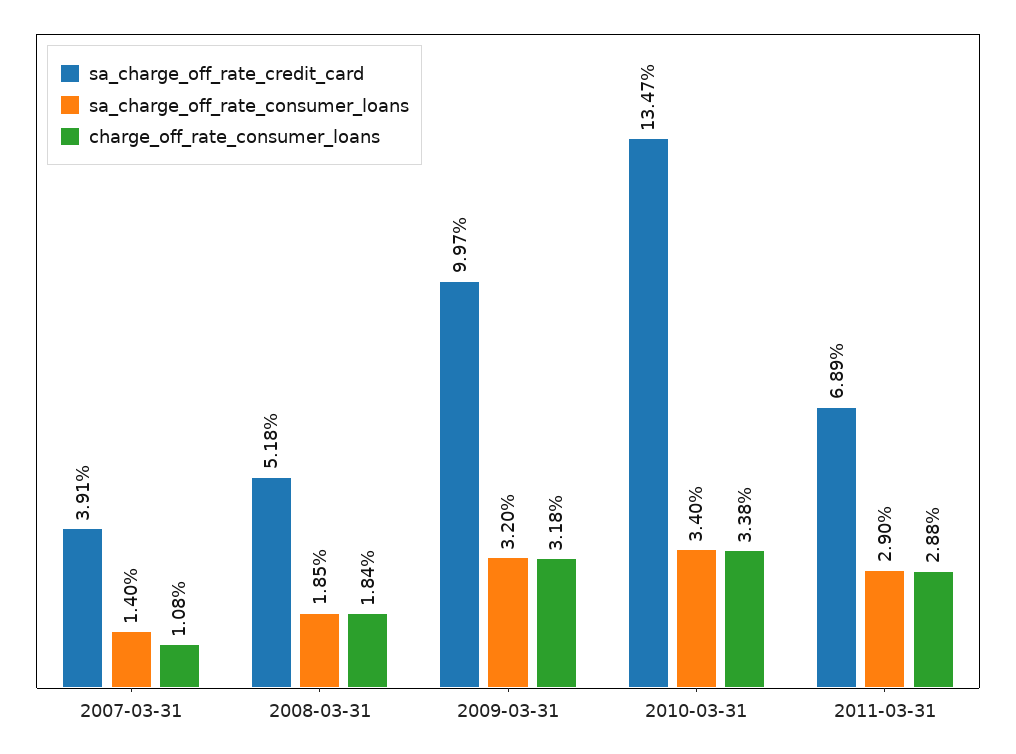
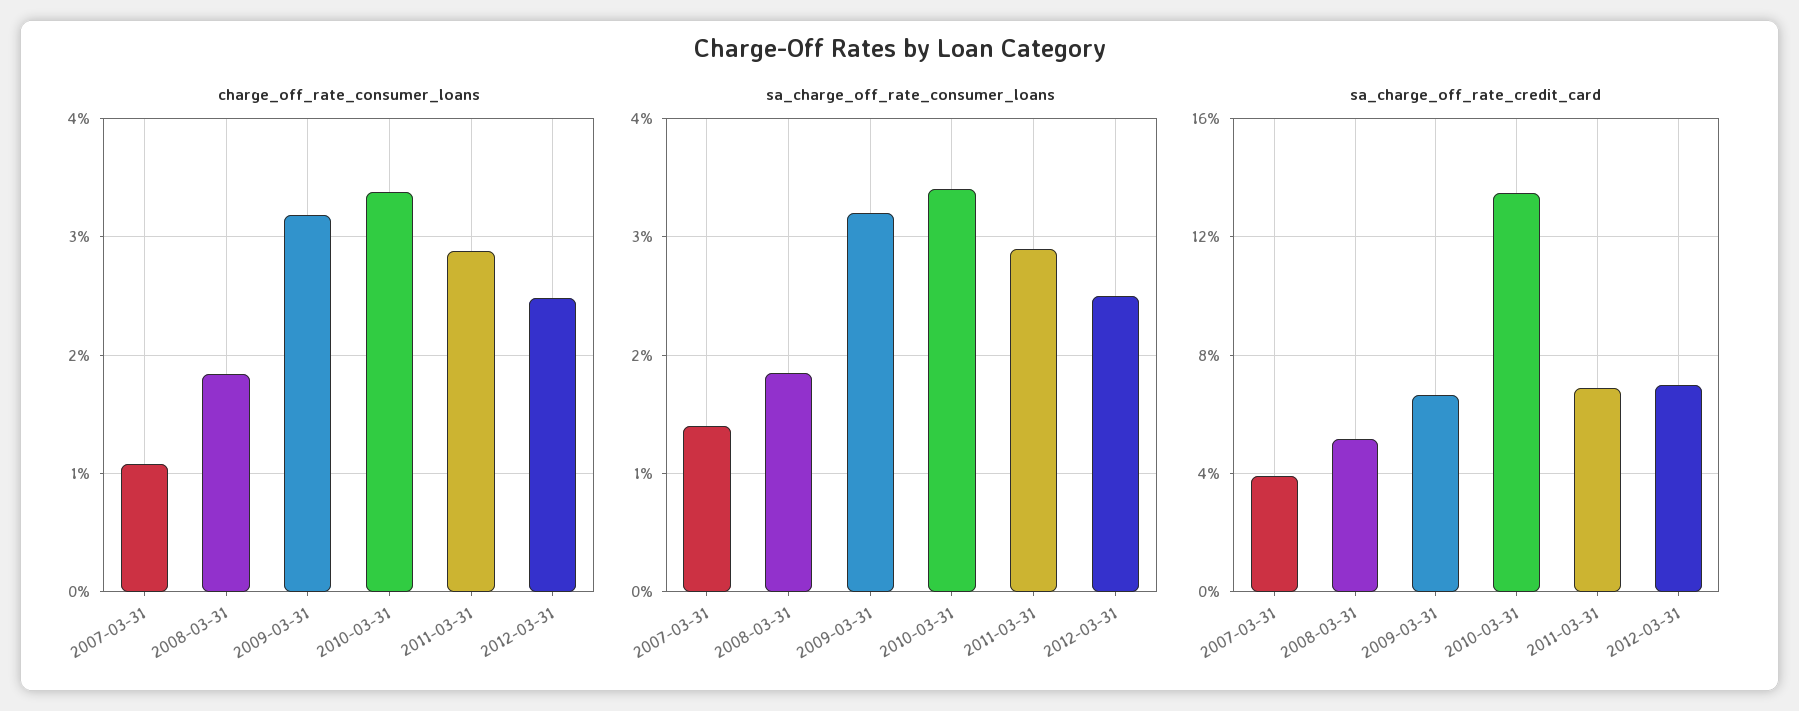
sa_charge_off_rate_credit_card, 2009-03-31: 9.97 -> 6.5
charge_off_rate_consumer_loans, 2012-03-31: none -> 2.5
sa_charge_off_rate_consumer_loans, 2012-03-31: none -> 2.5
sa_charge_off_rate_credit_card, 2012-03-31: none -> 7

